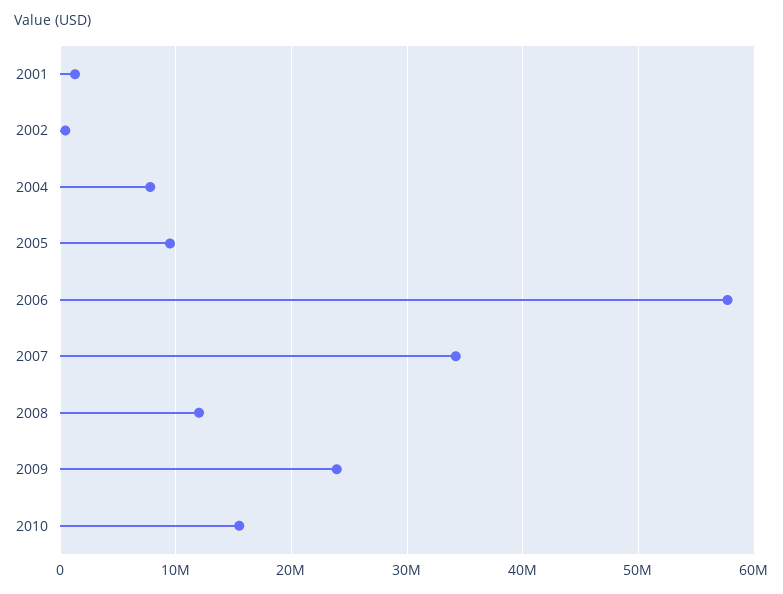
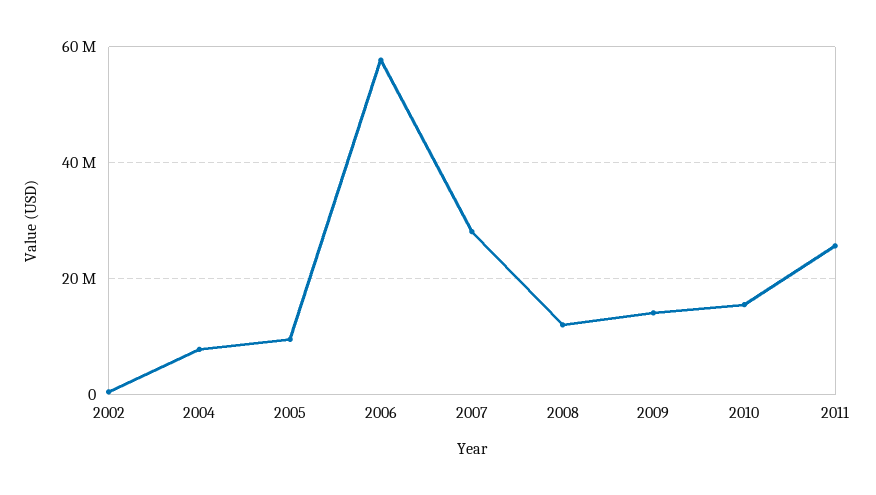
2001: 1000000 -> none
2007: 34000000 -> 28000000
2009: 24000000 -> 14000000
2011: none -> 26000000

